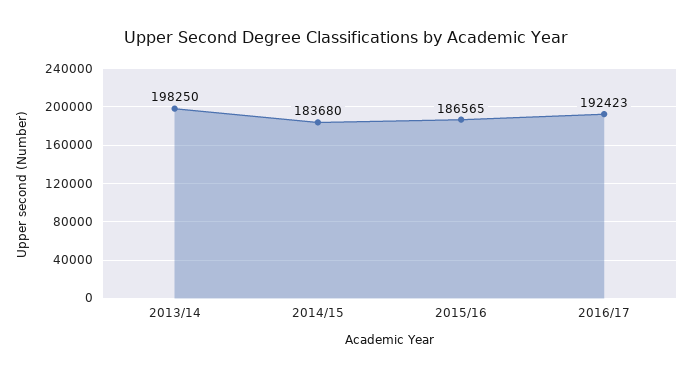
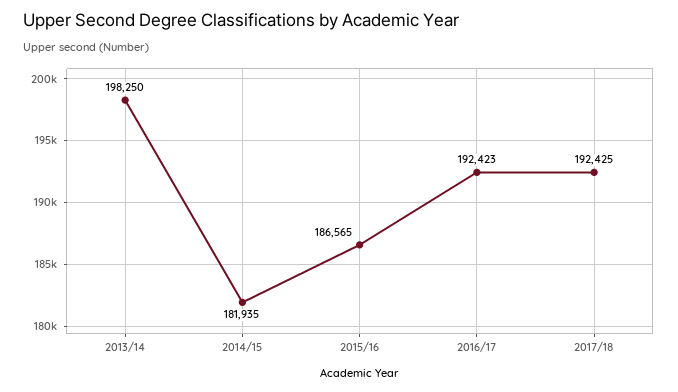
2014/15: 183680 -> 181935
2017/18: none -> 192425

